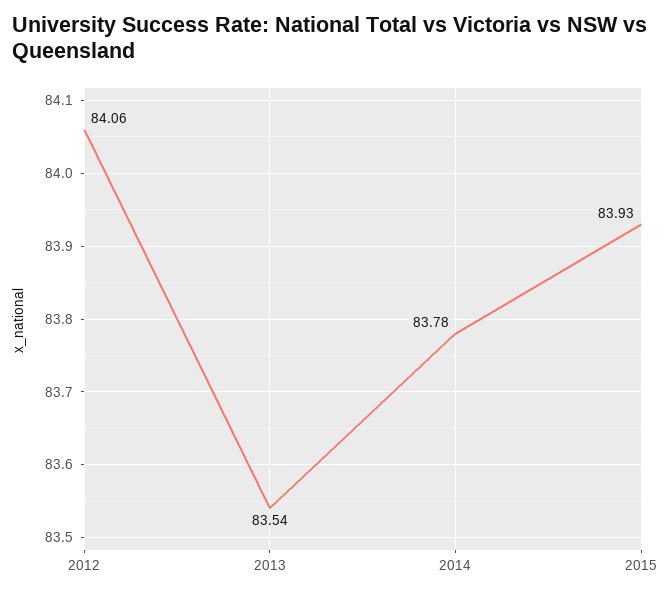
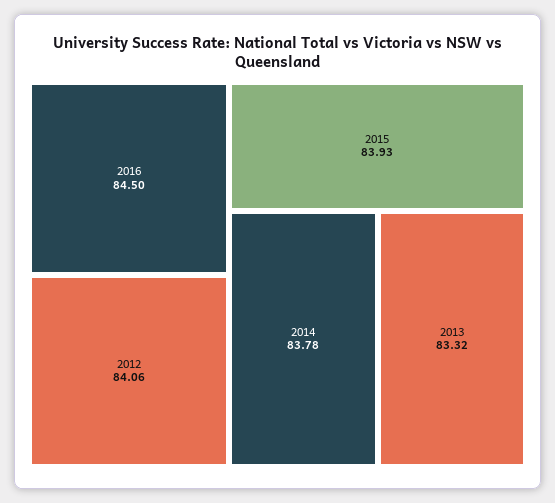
2013: 83.54 -> 83.32
2016: none -> 84.5

